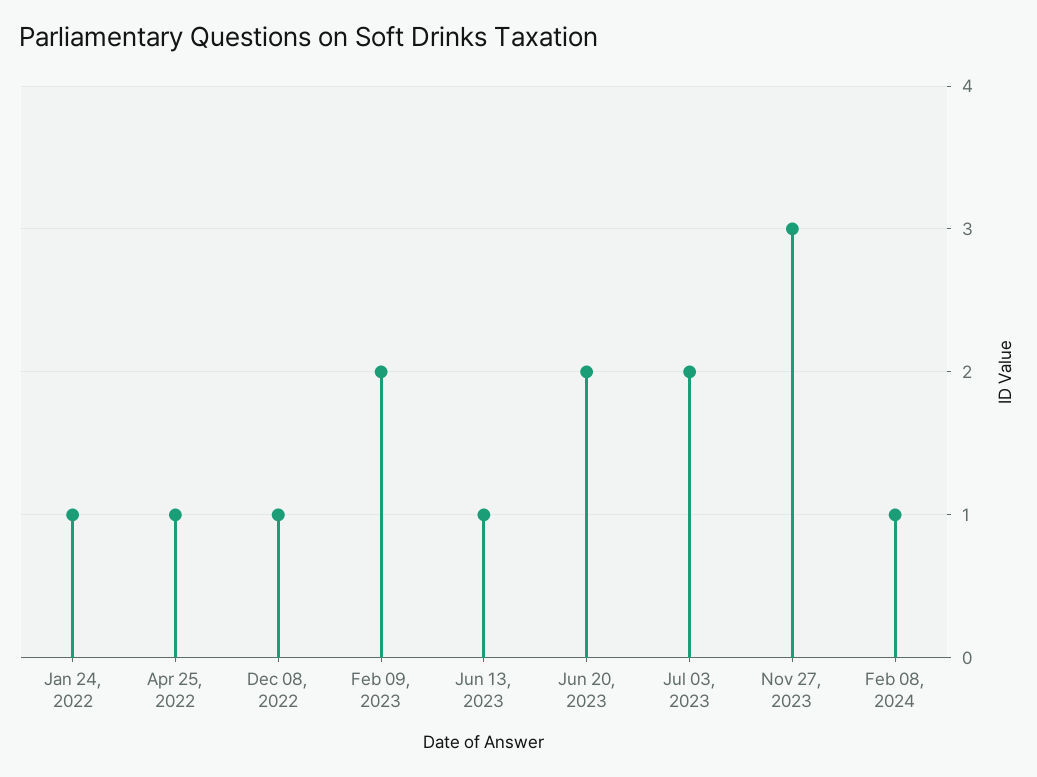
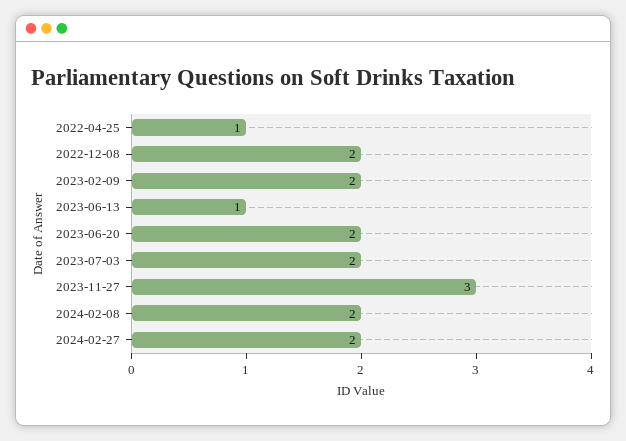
Jan 24, 2022: 1 -> none
Dec 08, 2022: 1 -> 2
Feb 08, 2024: 1 -> 2
2024-02-27: none -> 2

